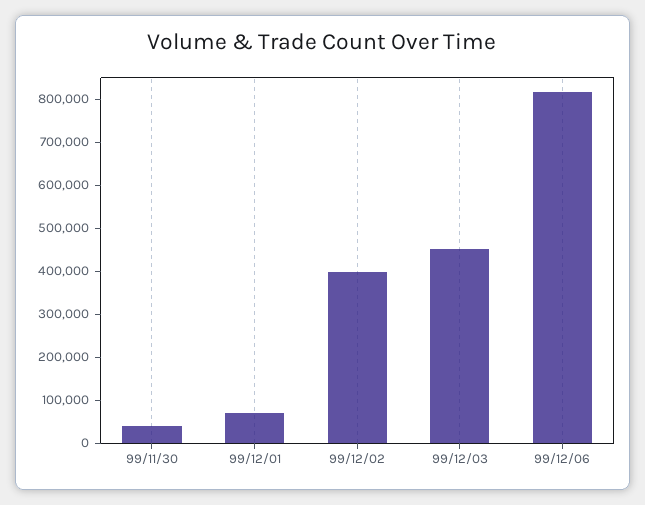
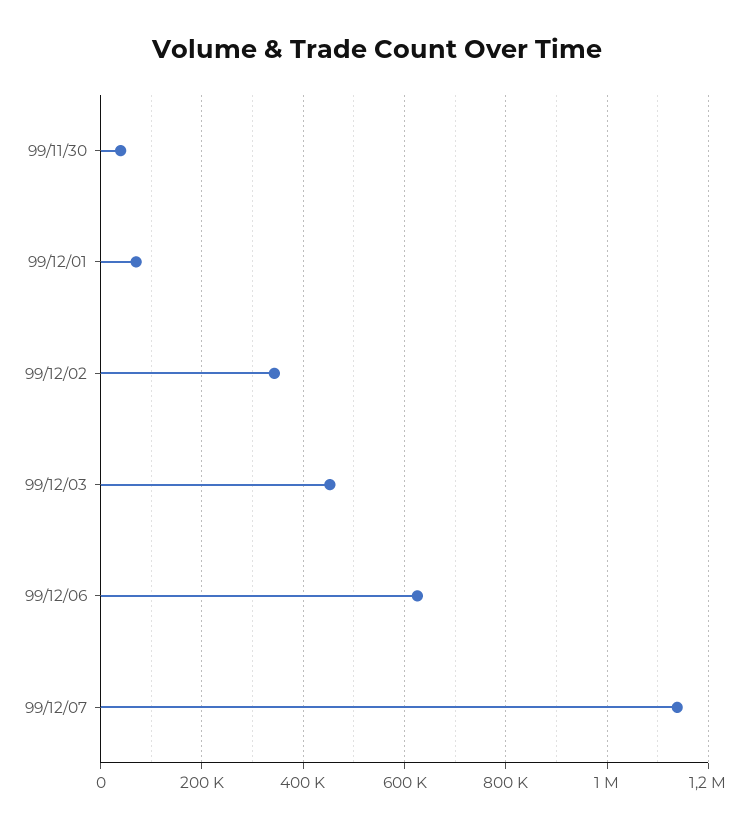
99/12/02: 400000 -> 340000
99/12/06: 820000 -> 620000
99/12/07: none -> 1140000

